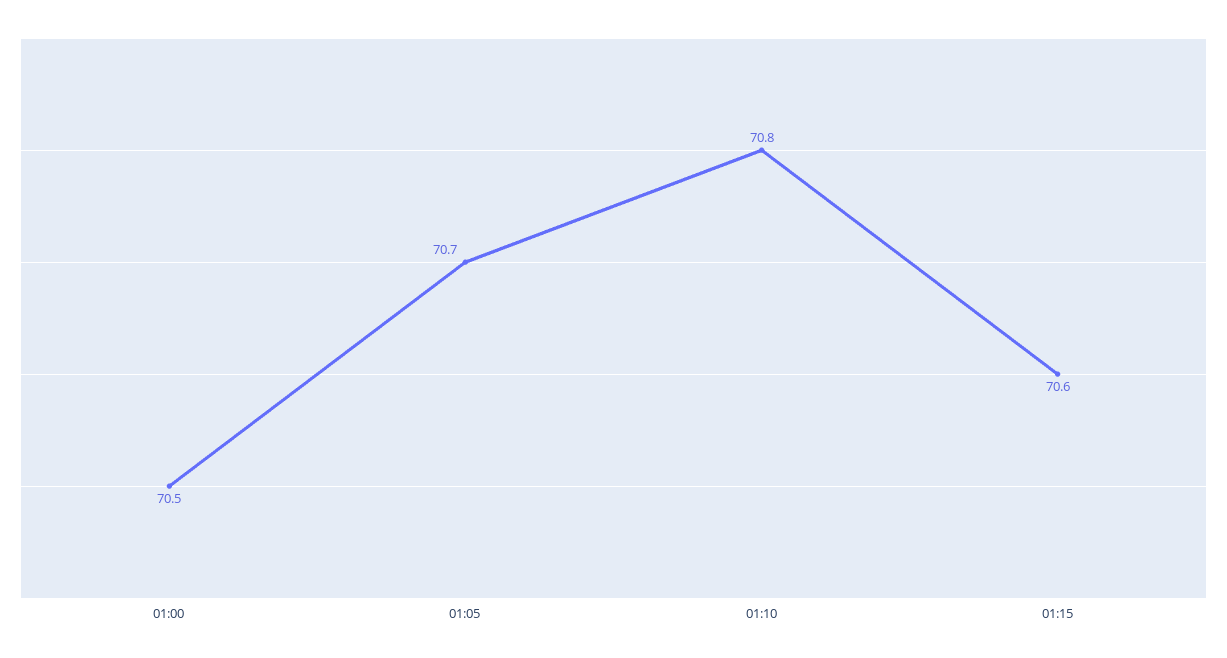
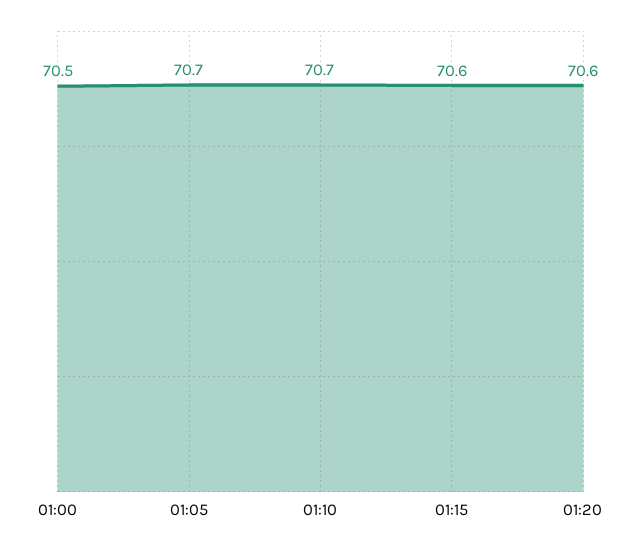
01:10: 70.8 -> 70.7
01:20: none -> 70.6

